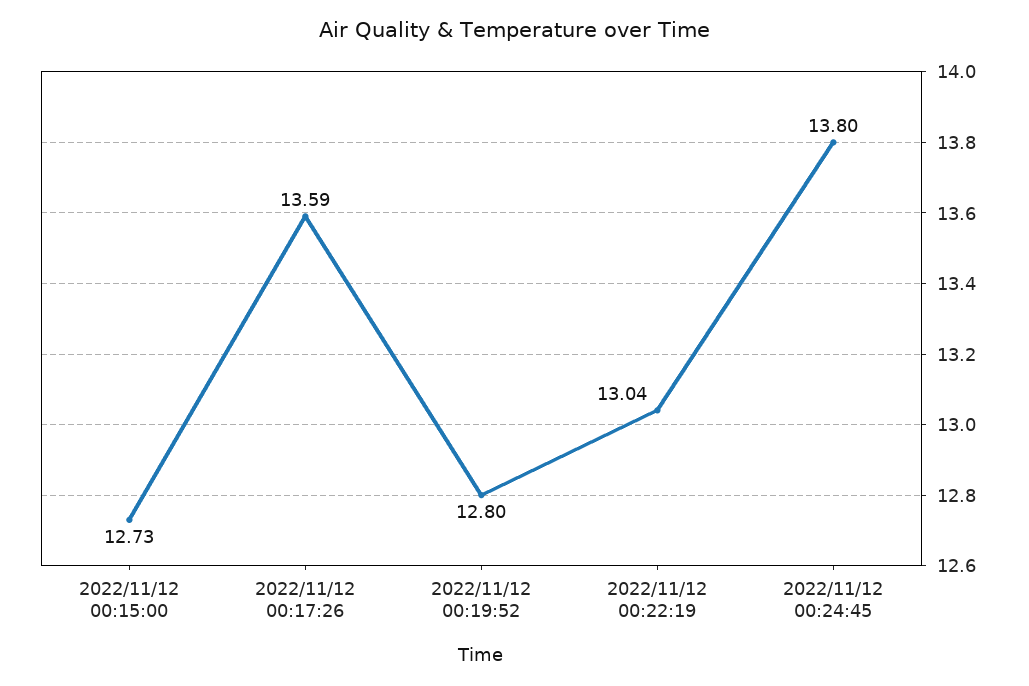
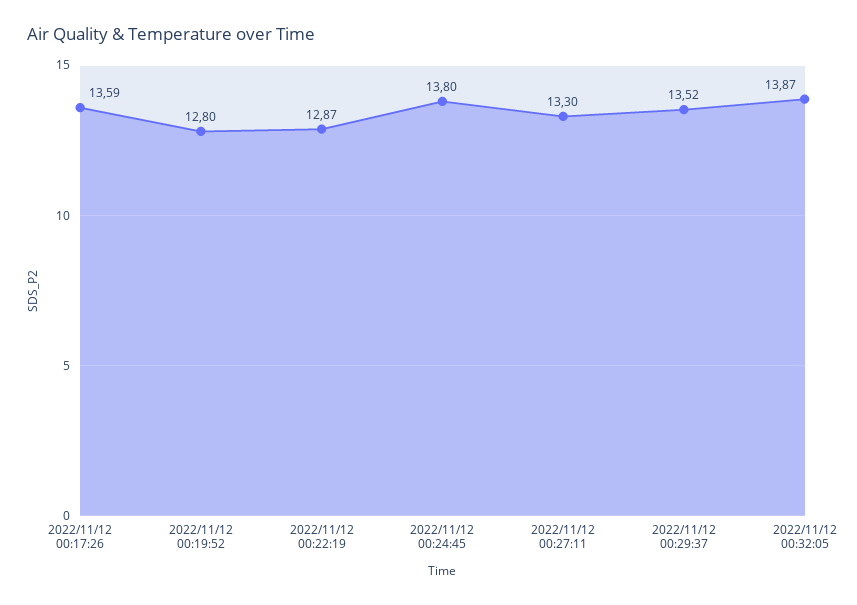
2022/11/12 00:15:00: 12.73 -> none
2022/11/12 00:22:19: 13.04 -> 12.87
2022/11/12 00:27:11: none -> 13.3
2022/11/12 00:29:37: none -> 13.52
2022/11/12 00:32:05: none -> 13.87

